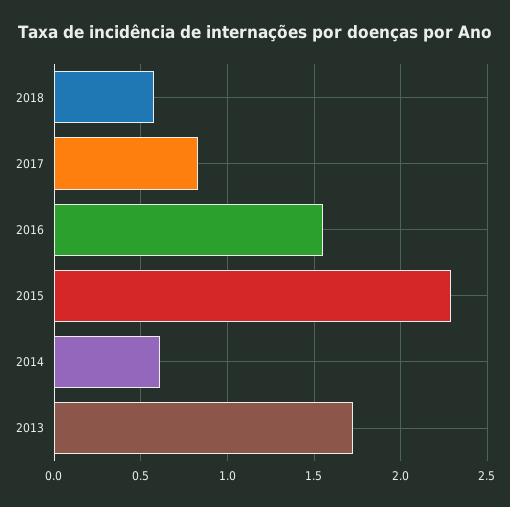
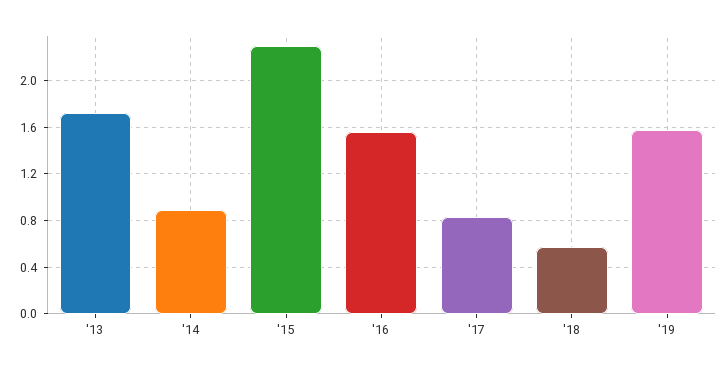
2014: 0.6 -> 0.9
'19: none -> 1.6

